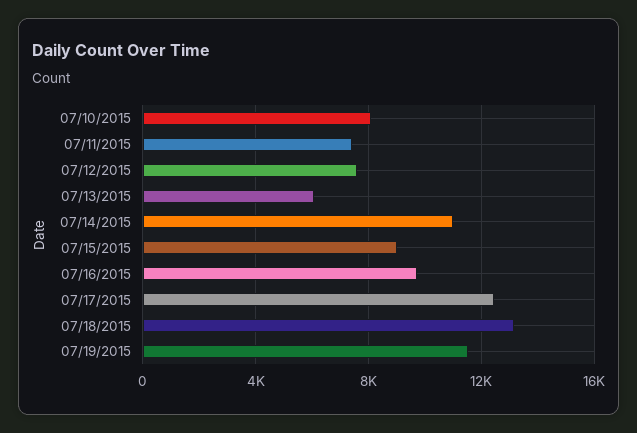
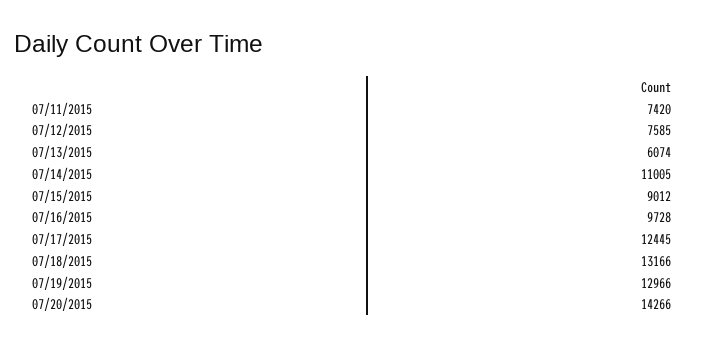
07/10/2015: 8000 -> none
07/19/2015: 11500 -> 12966
07/20/2015: none -> 14266

